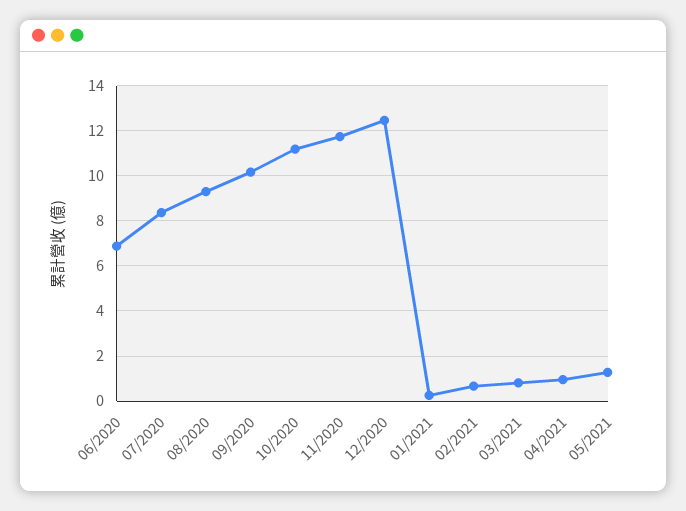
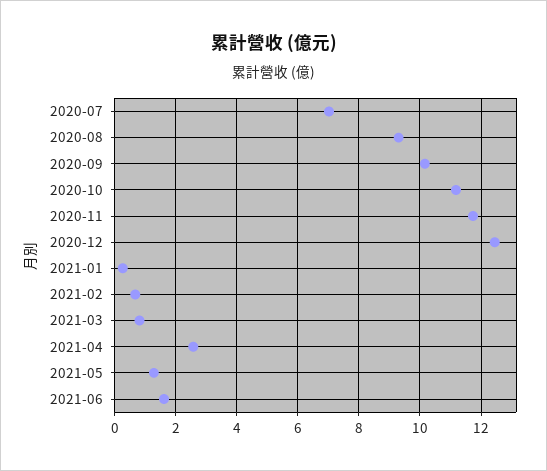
06/2020: 7 -> none
07/2020: 8.5 -> 7
04/2021: 1 -> 2.6
2021-06: none -> 1.6

